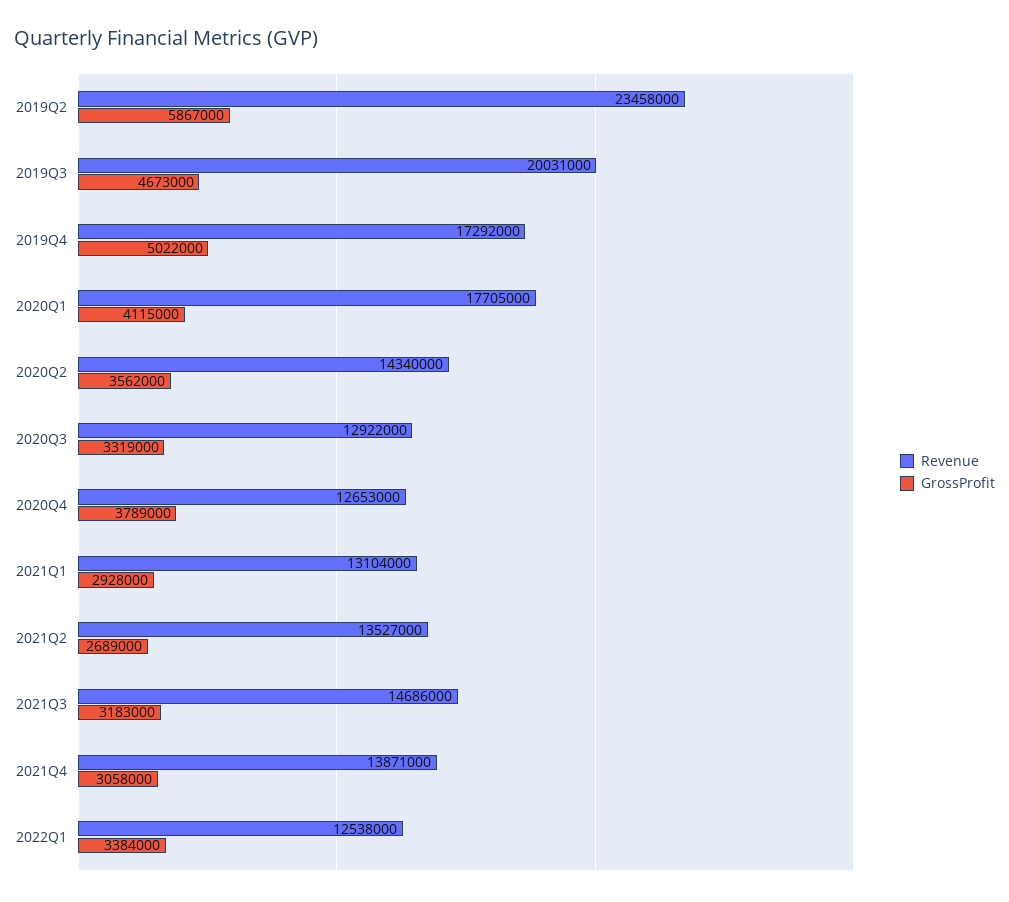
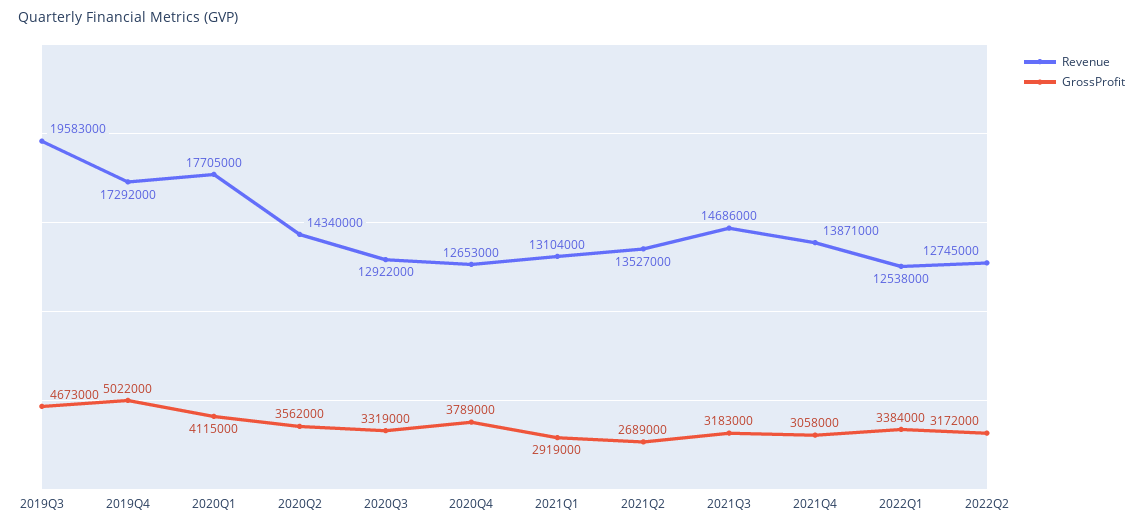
Revenue, 2019Q2: 23458000 -> none
GrossProfit, 2019Q2: 5867000 -> none
Revenue, 2019Q3: 20031000 -> 19583000
GrossProfit, 2021Q1: 2928000 -> 2919000
Revenue, 2022Q2: none -> 12745000
GrossProfit, 2022Q2: none -> 3172000

